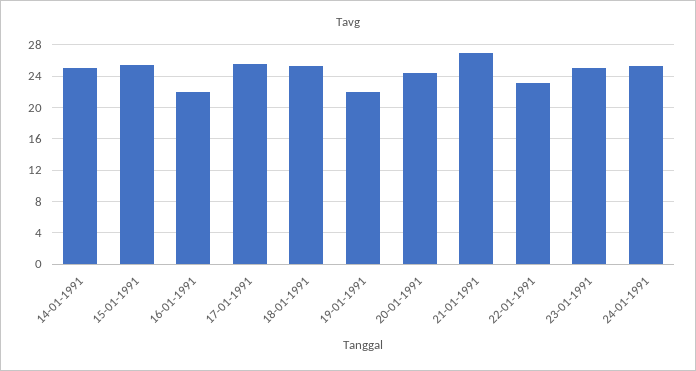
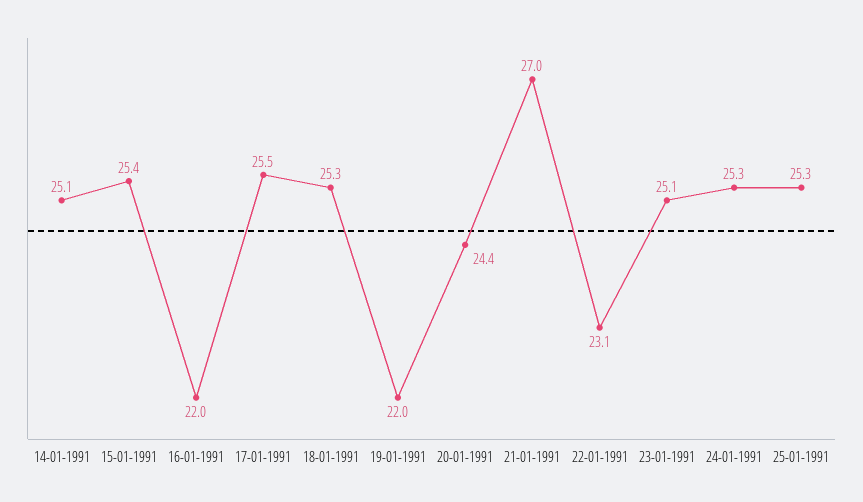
25-01-1991: none -> 25.3

